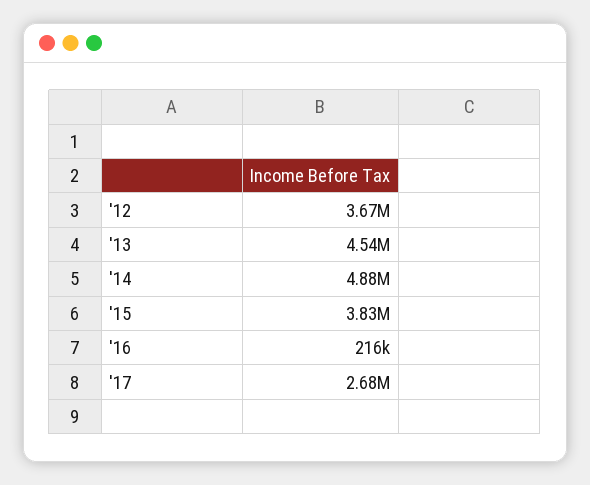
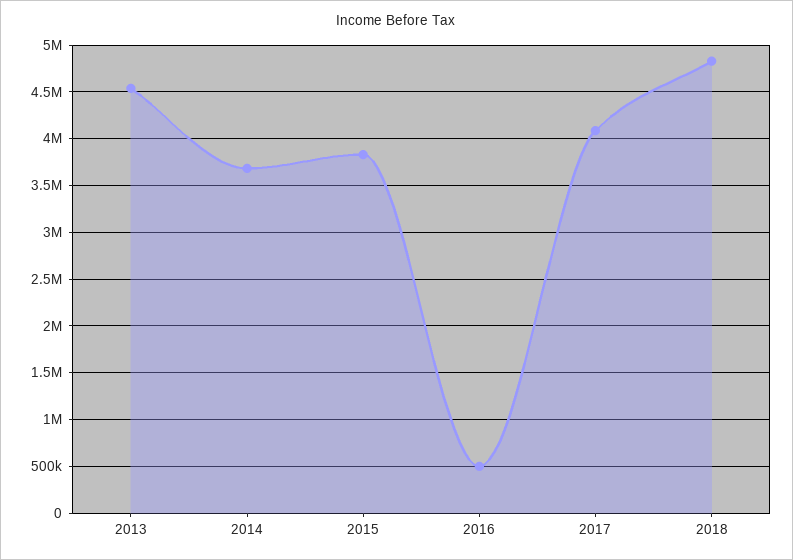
'12: 3670000 -> none
'14: 4880000 -> 3700000
'16: 216000 -> 500000
'17: 2680000 -> 4100000
2018: none -> 4800000

